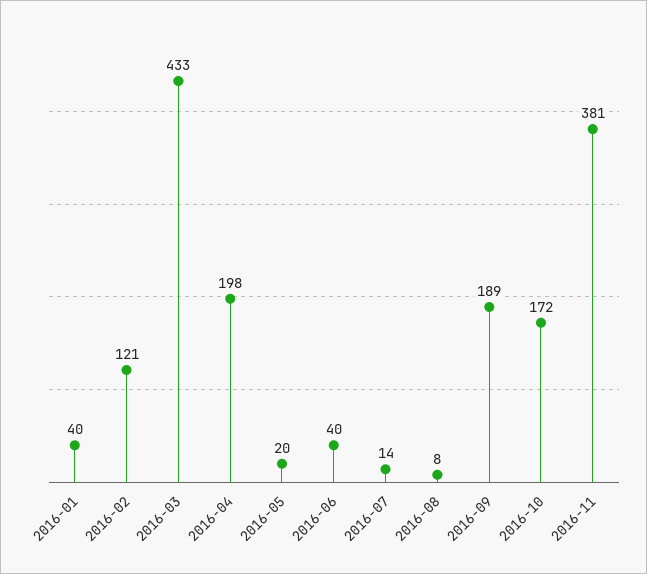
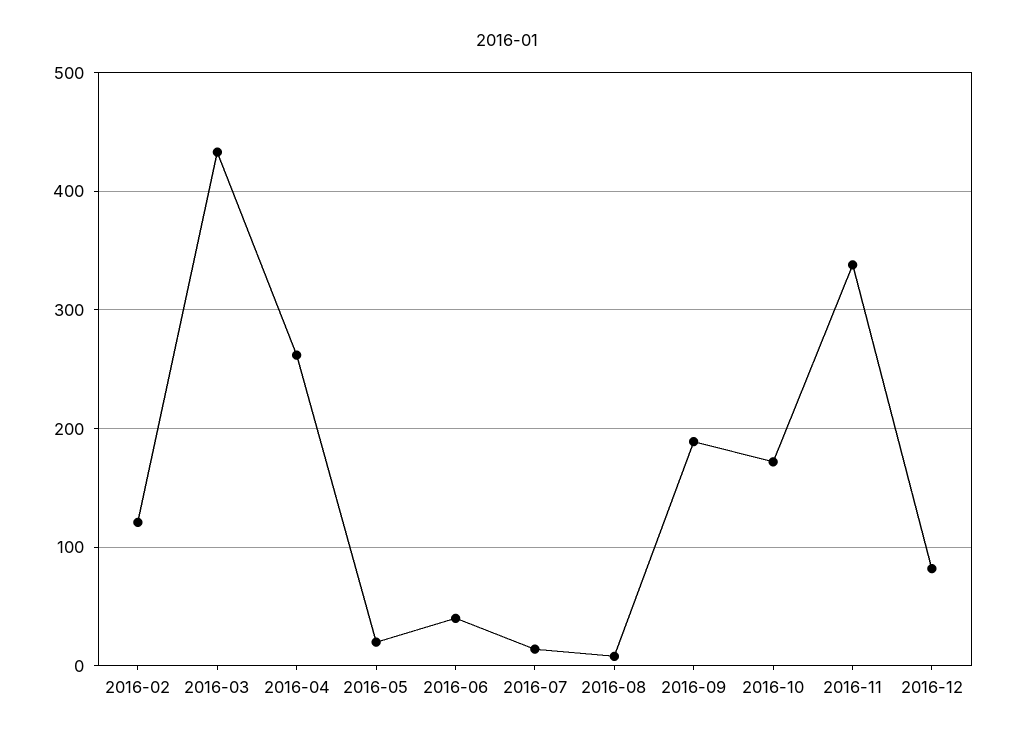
2016-01: 40 -> none
2016-04: 198 -> 260
2016-11: 381 -> 340
2016-12: none -> 80

